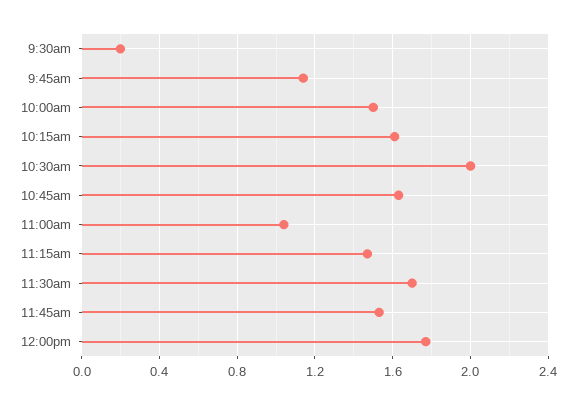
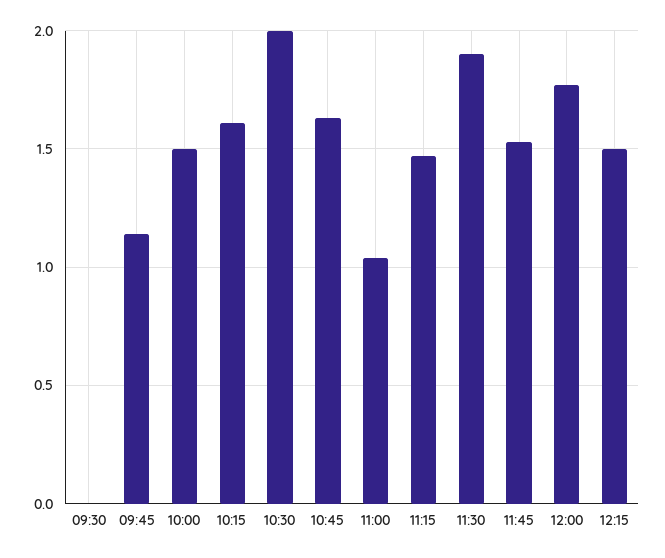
9:30am: 0.2 -> 0
11:30am: 1.7 -> 1.9
12:15: none -> 1.5

